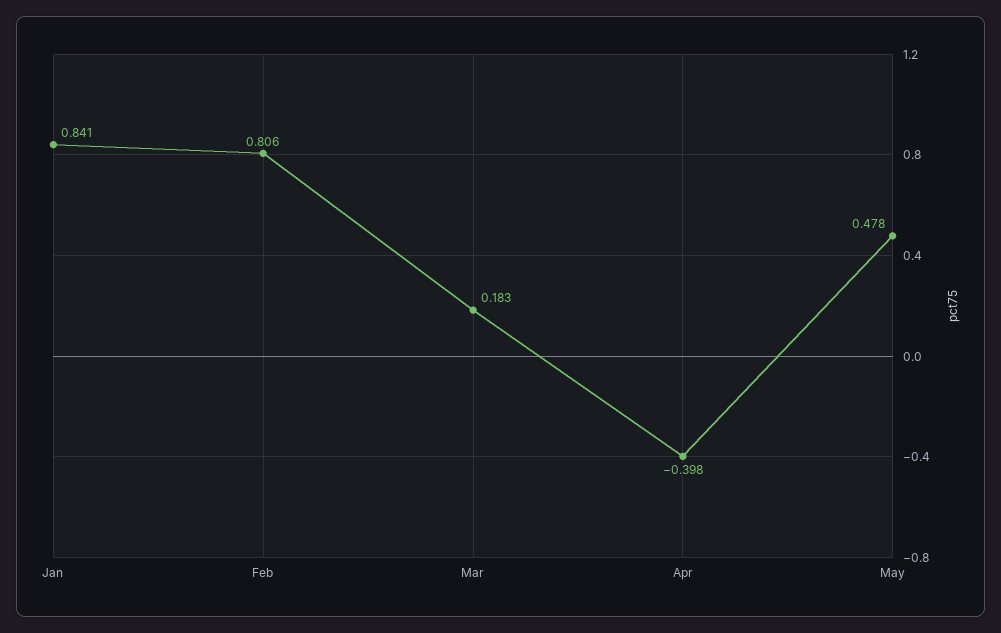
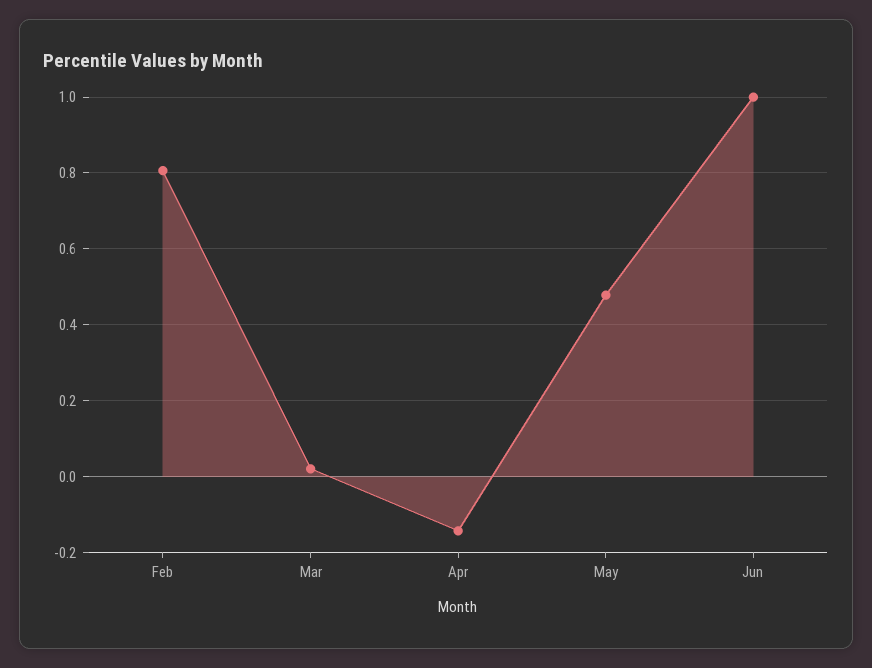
Jan: 0.841 -> none
Mar: 0.183 -> 0.02
Apr: -0.398 -> -0.14
Jun: none -> 1

